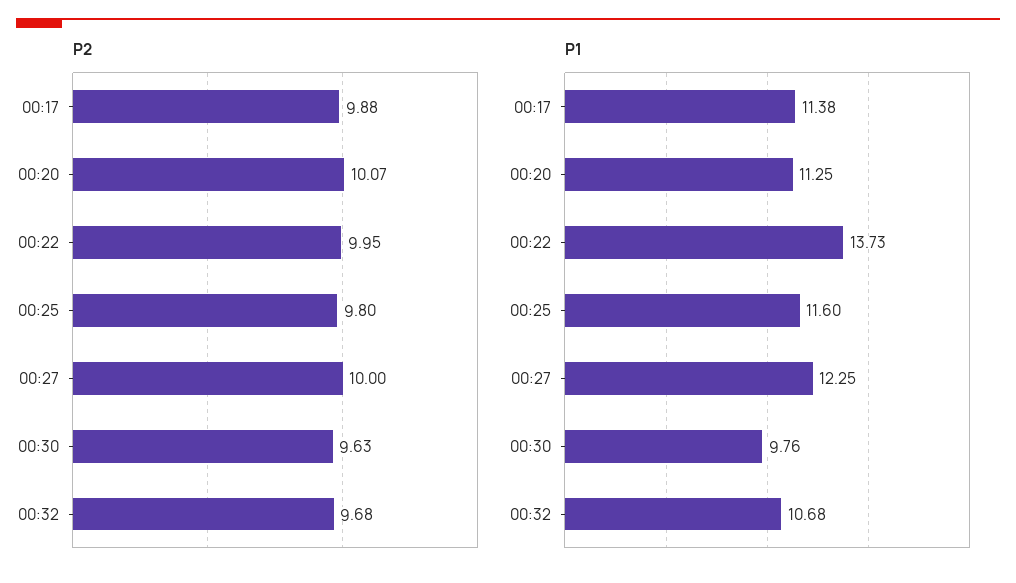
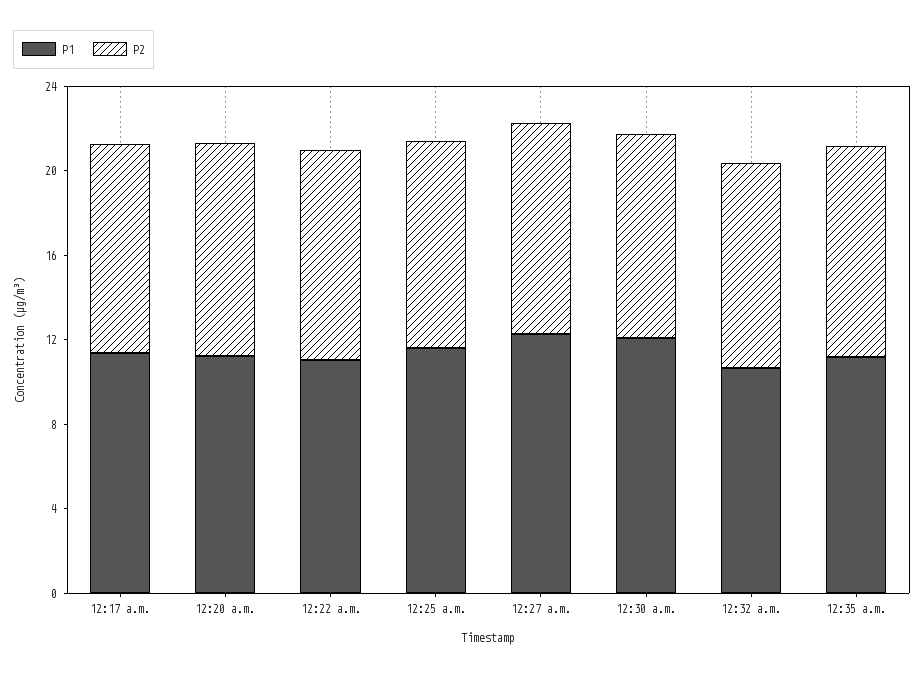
P1, 00:22: 13.73 -> 11
P1, 00:30: 9.76 -> 12
P1, 12:35 a.m.: none -> 11
P2, 12:35 a.m.: none -> 10

